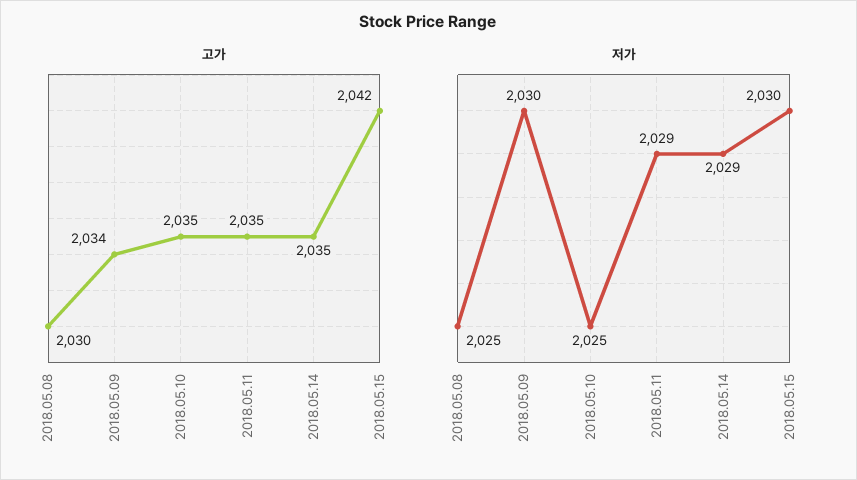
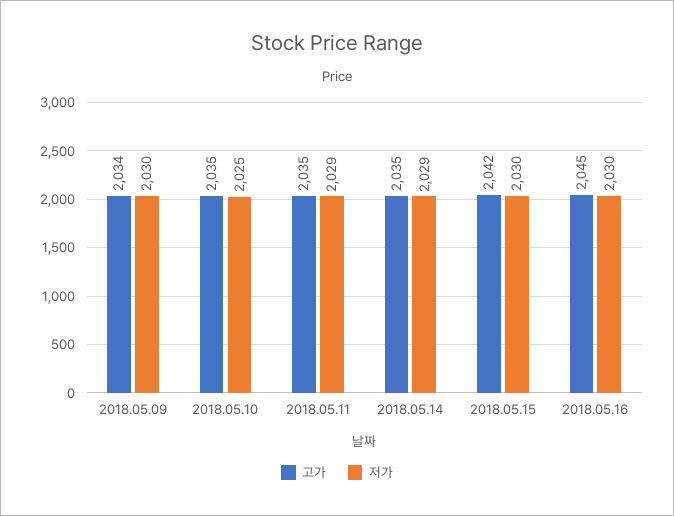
고가, 2018.05.08: 2030 -> none
저가, 2018.05.08: 2025 -> none
고가, 2018.05.16: none -> 2045
저가, 2018.05.16: none -> 2030

